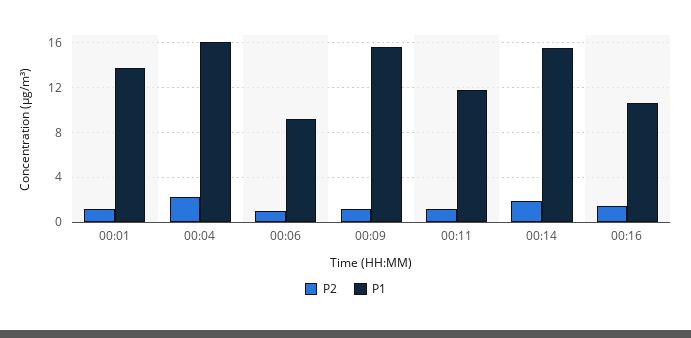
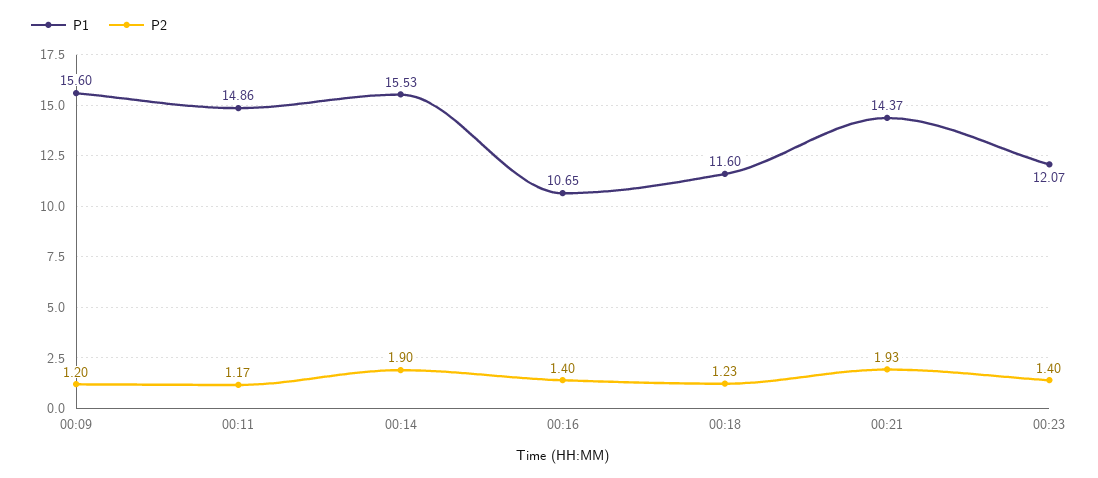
P2, 00:01: 1 -> none
P1, 00:01: 14 -> none
P2, 00:04: 2 -> none
P1, 00:04: 16 -> none
P2, 00:06: 1 -> none
P1, 00:06: 9 -> none
P1, 00:11: 12 -> 14.86
P1, 00:18: none -> 11.6
P2, 00:18: none -> 1.23
P1, 00:21: none -> 14.37
P2, 00:21: none -> 1.93
P1, 00:23: none -> 12.07
P2, 00:23: none -> 1.4

